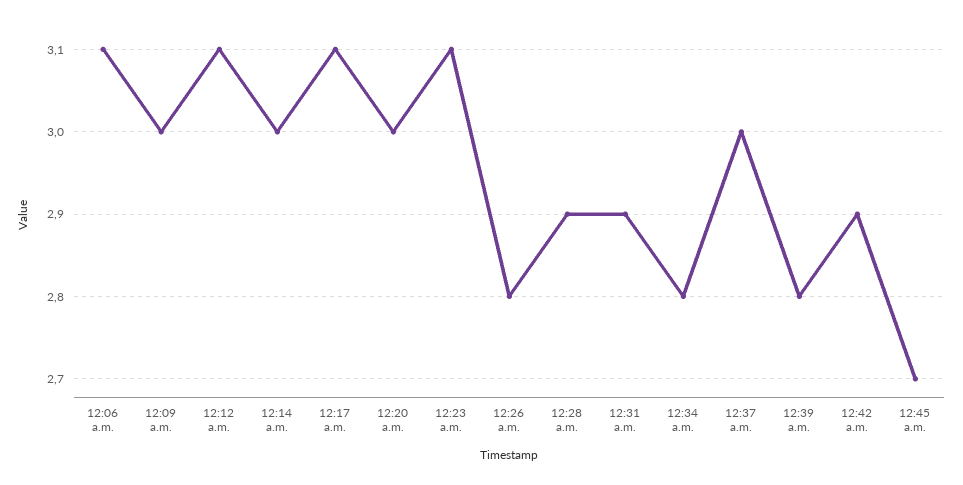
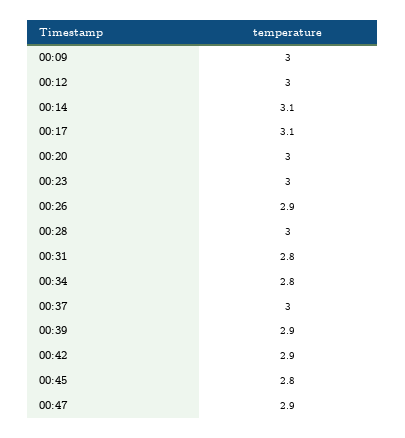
12:06 a.m.: 3.1 -> none
12:12 a.m.: 3.1 -> 3
12:14 a.m.: 3 -> 3.1
12:23 a.m.: 3.1 -> 3
12:26 a.m.: 2.8 -> 2.9
12:28 a.m.: 2.9 -> 3
12:31 a.m.: 2.9 -> 2.8
12:39 a.m.: 2.8 -> 2.9
12:45 a.m.: 2.7 -> 2.8
00:47: none -> 2.9

